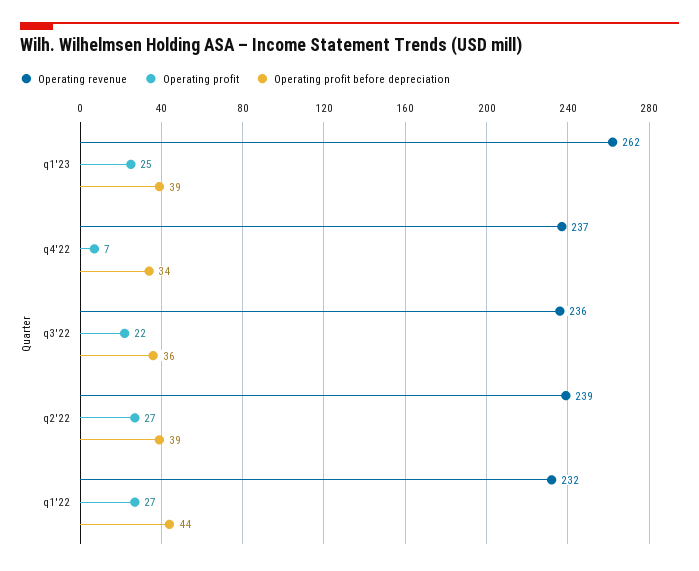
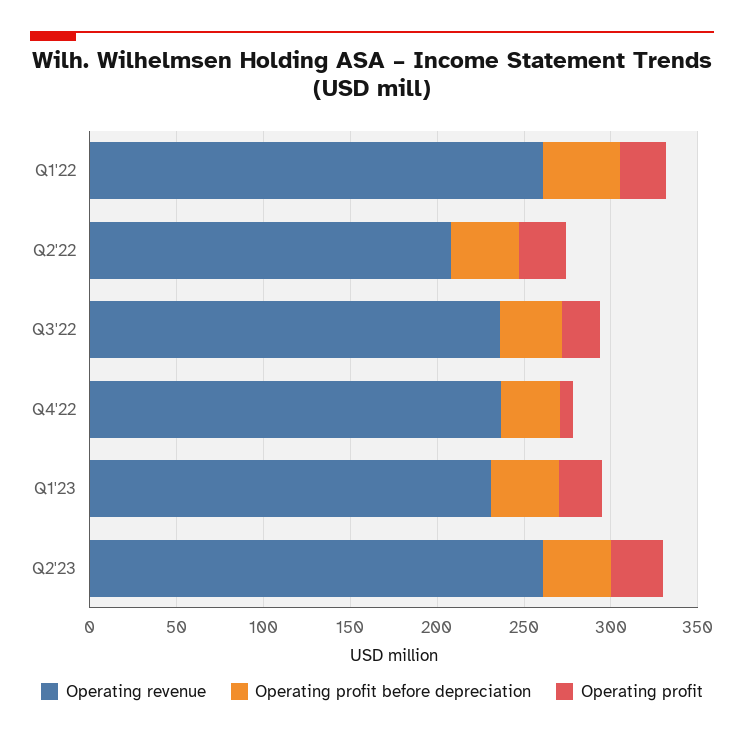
Operating revenue, q1'23: 262 -> 230
Operating revenue, q2'22: 239 -> 210
Operating revenue, q1'22: 232 -> 260
Operating revenue, Q2'23: none -> 260
Operating profit before depreciation, Q2'23: none -> 40
Operating profit, Q2'23: none -> 30

